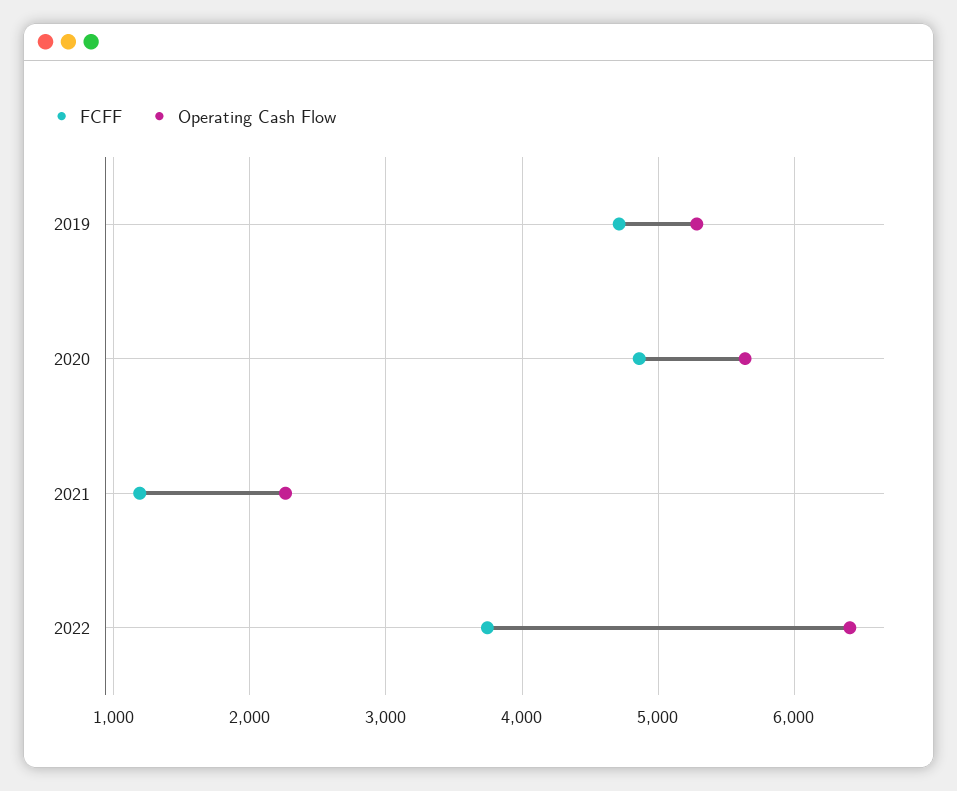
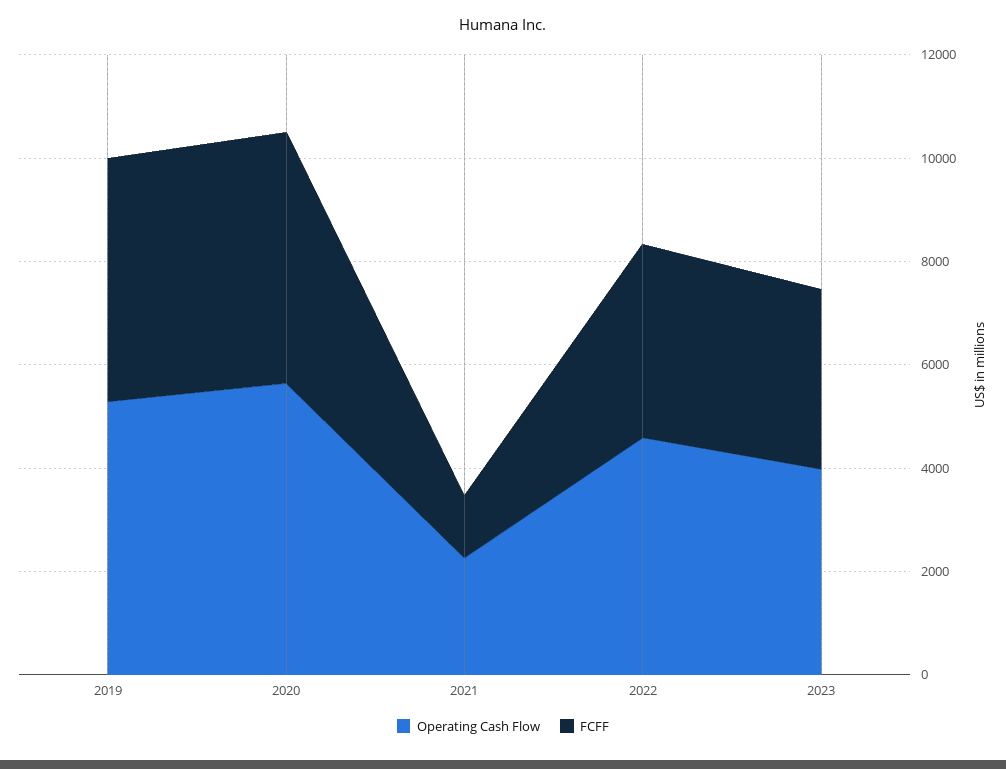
Operating Cash Flow, 2022: 6400 -> 4500
Operating Cash Flow, 2023: none -> 4000
FCFF, 2023: none -> 3500

